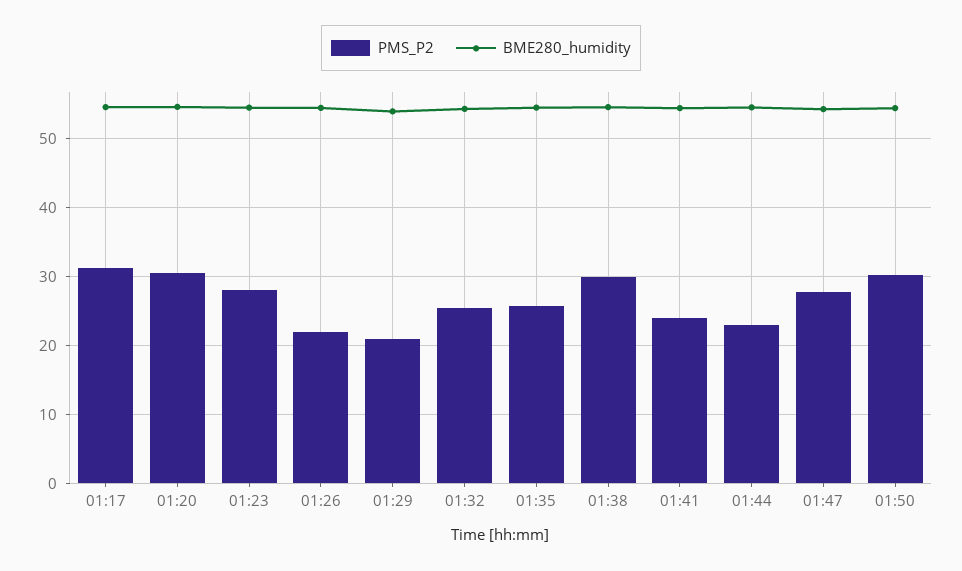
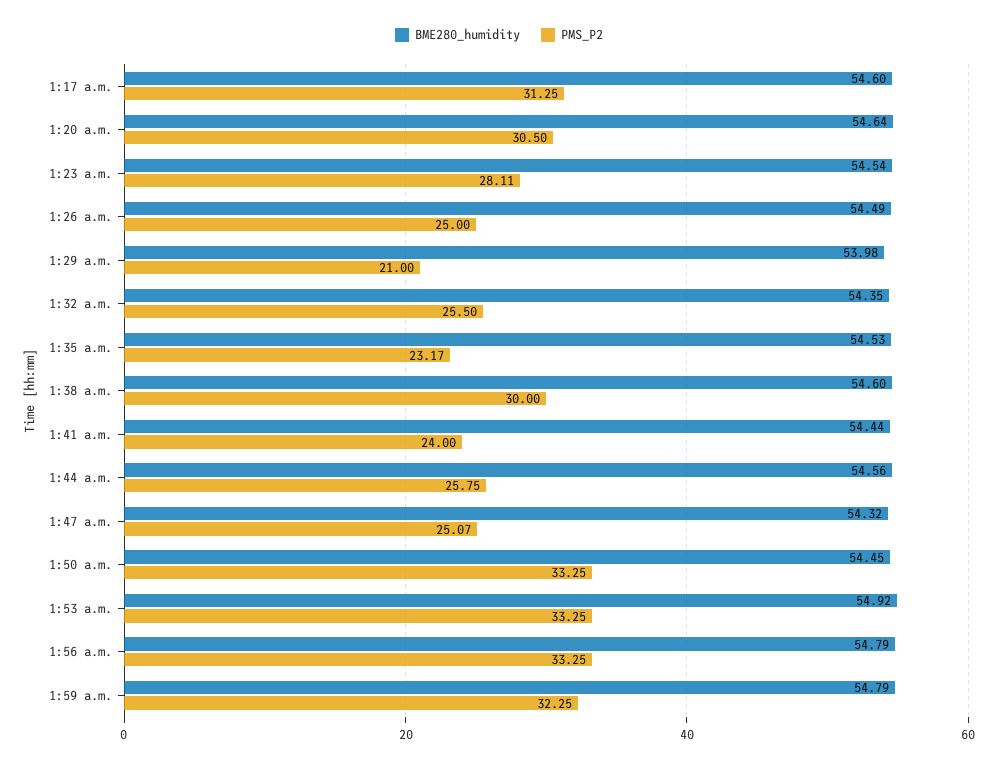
PMS_P2, 01:26: 22 -> 25
PMS_P2, 01:35: 26 -> 23.17
PMS_P2, 01:44: 23 -> 25.75
PMS_P2, 01:47: 28 -> 25.07
PMS_P2, 01:50: 30 -> 33.25
BME280_humidity, 1:53 a.m.: none -> 54.92
PMS_P2, 1:53 a.m.: none -> 33.25
BME280_humidity, 1:56 a.m.: none -> 54.79
PMS_P2, 1:56 a.m.: none -> 33.25
BME280_humidity, 1:59 a.m.: none -> 54.79
PMS_P2, 1:59 a.m.: none -> 32.25

